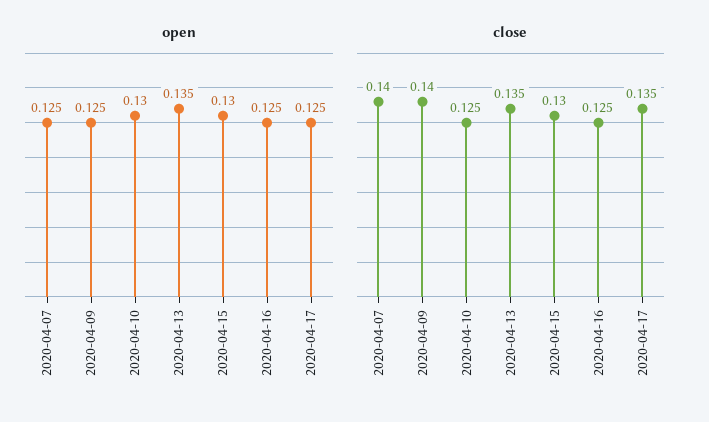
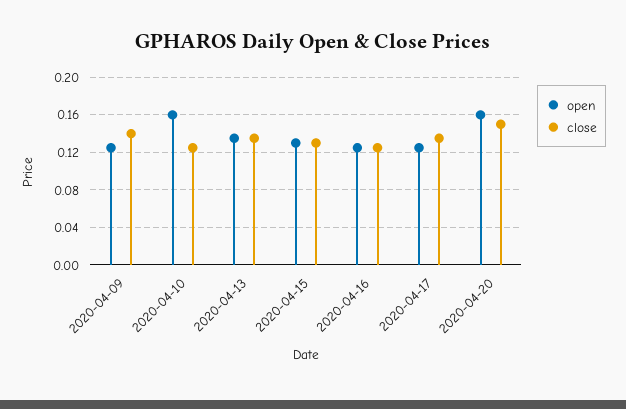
open, 2020-04-07: 0.125 -> none
open, 2020-04-10: 0.13 -> 0.16
close, 2020-04-07: 0.14 -> none
open, 2020-04-20: none -> 0.16
close, 2020-04-20: none -> 0.15

